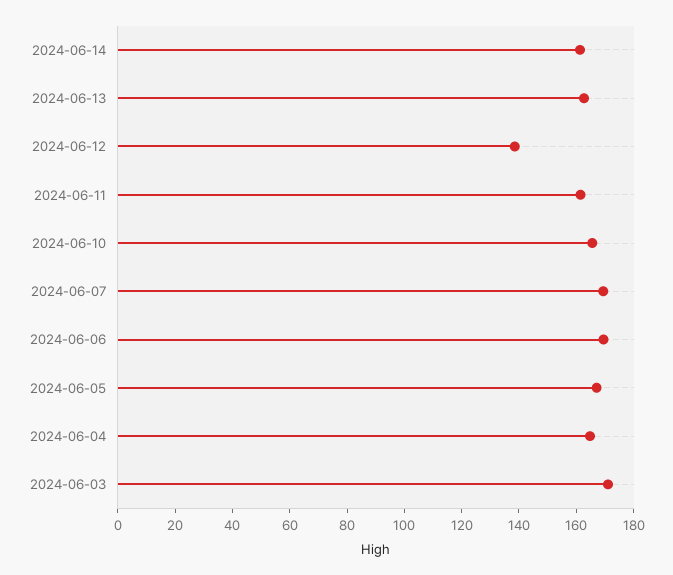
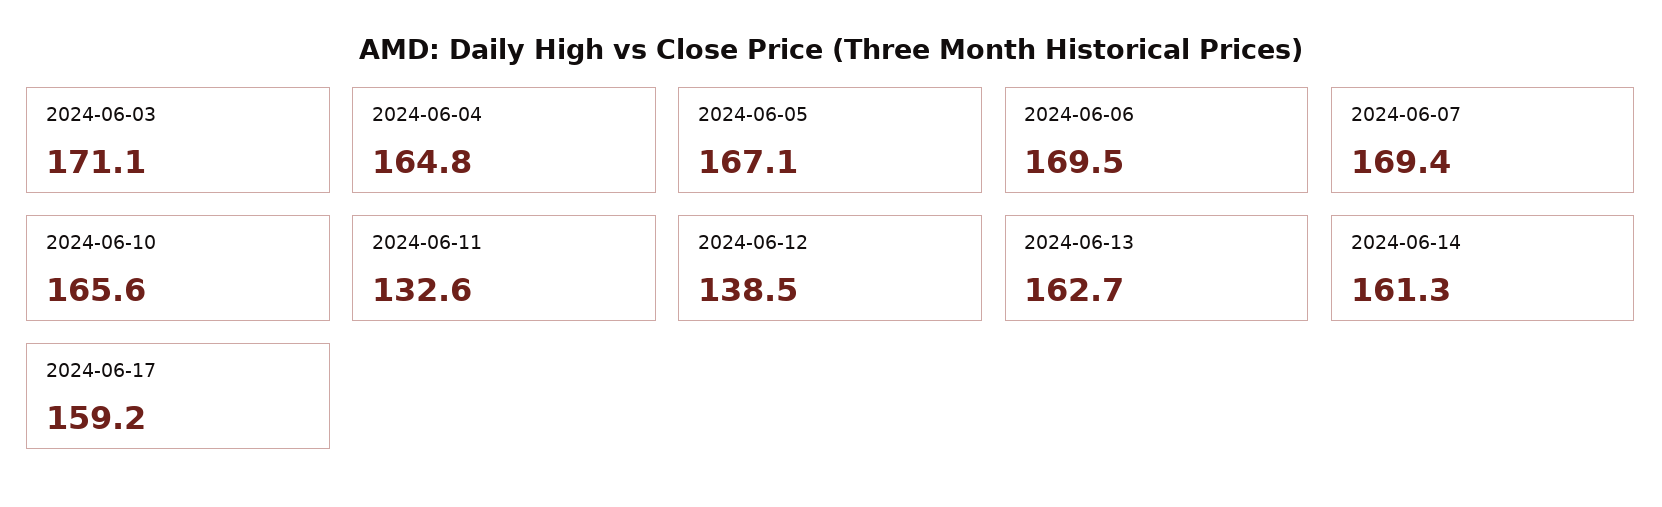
2024-06-11: 160 -> 132.6
2024-06-17: none -> 159.2

